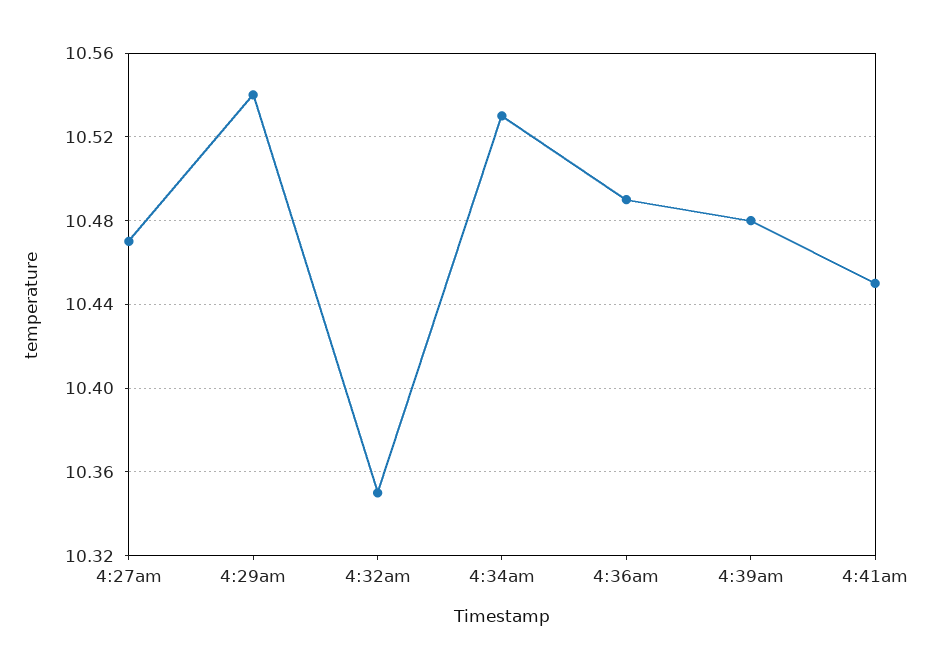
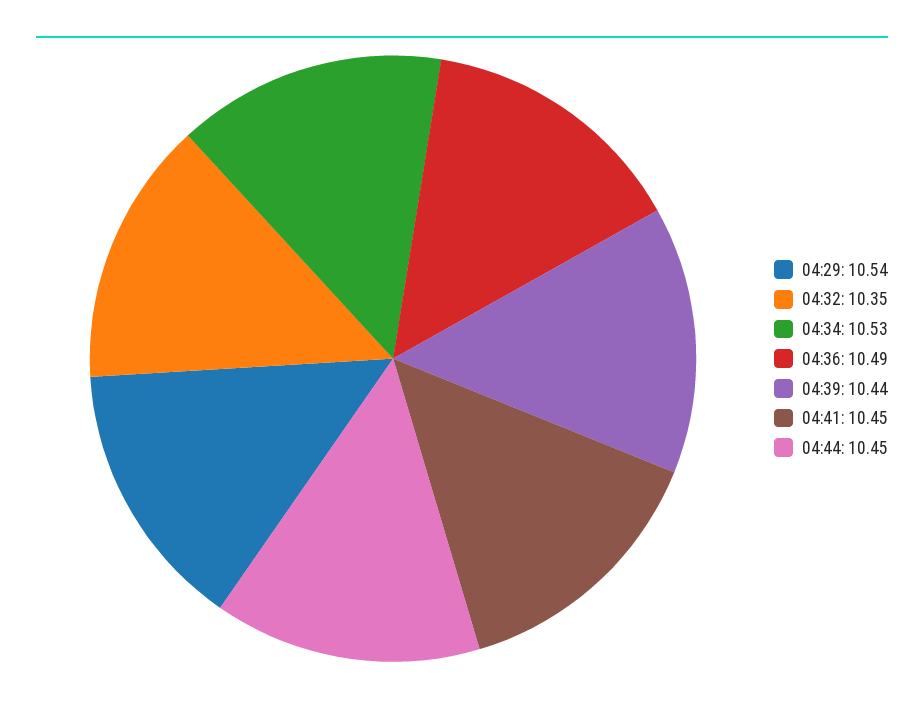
4:27am: 10.47 -> none
4:39am: 10.48 -> 10.44
04:44: none -> 10.45

